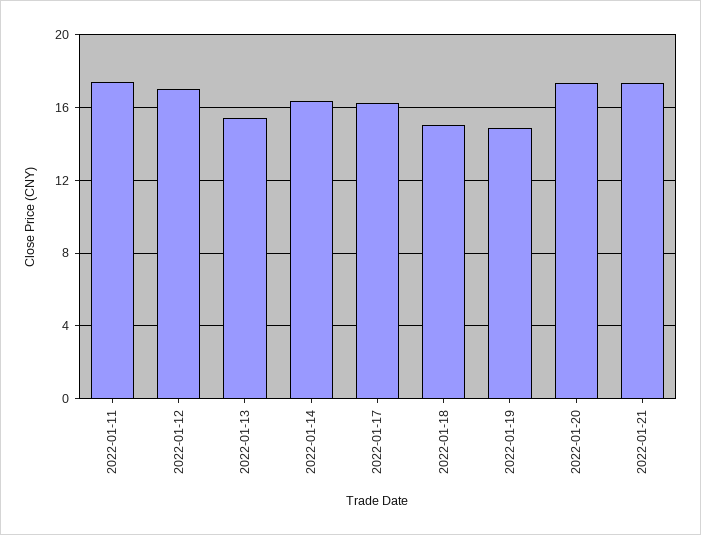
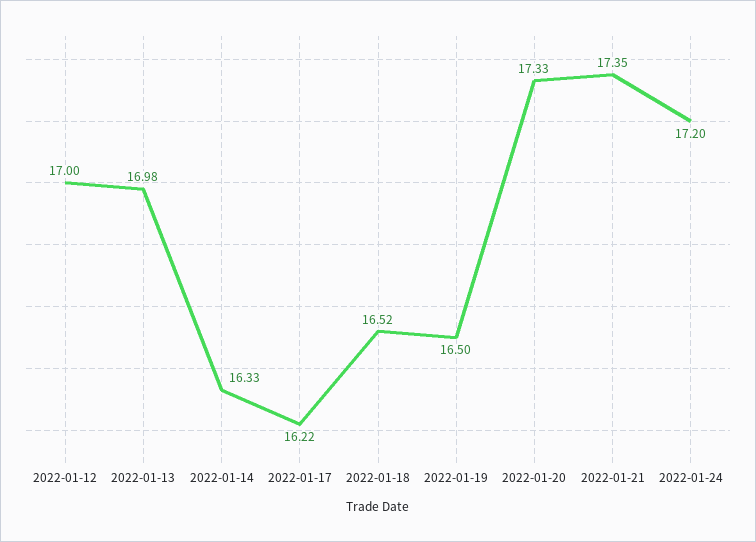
2022-01-11: 17.5 -> none
2022-01-13: 15.5 -> 16.98
2022-01-18: 15 -> 16.52
2022-01-19: 15 -> 16.5
2022-01-24: none -> 17.2

